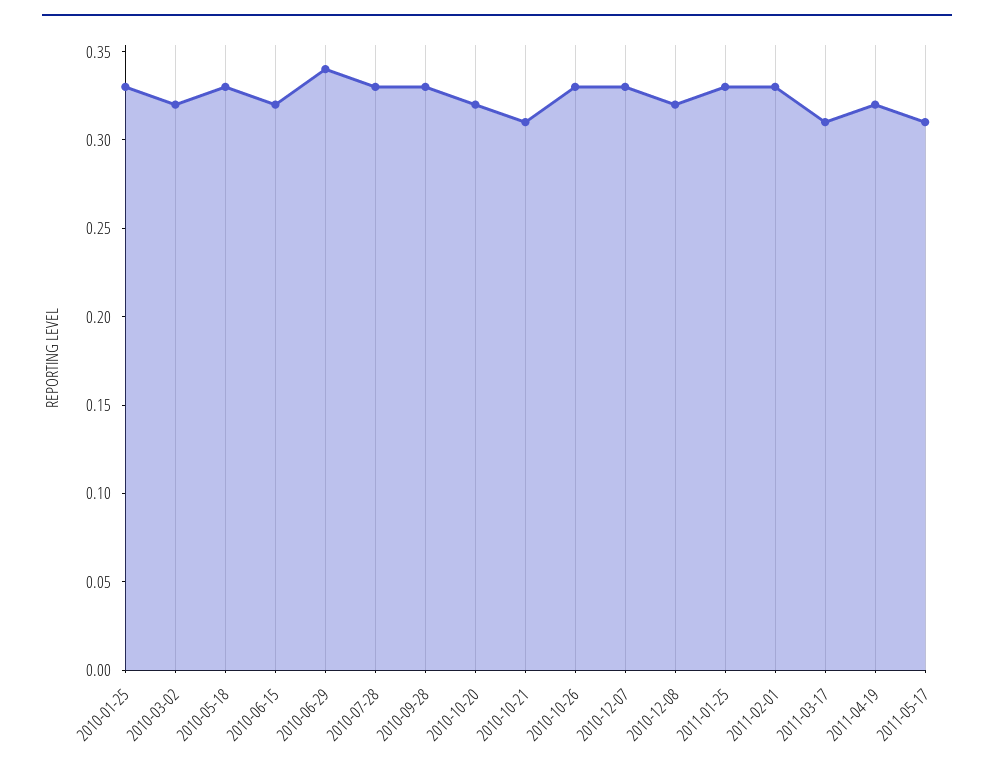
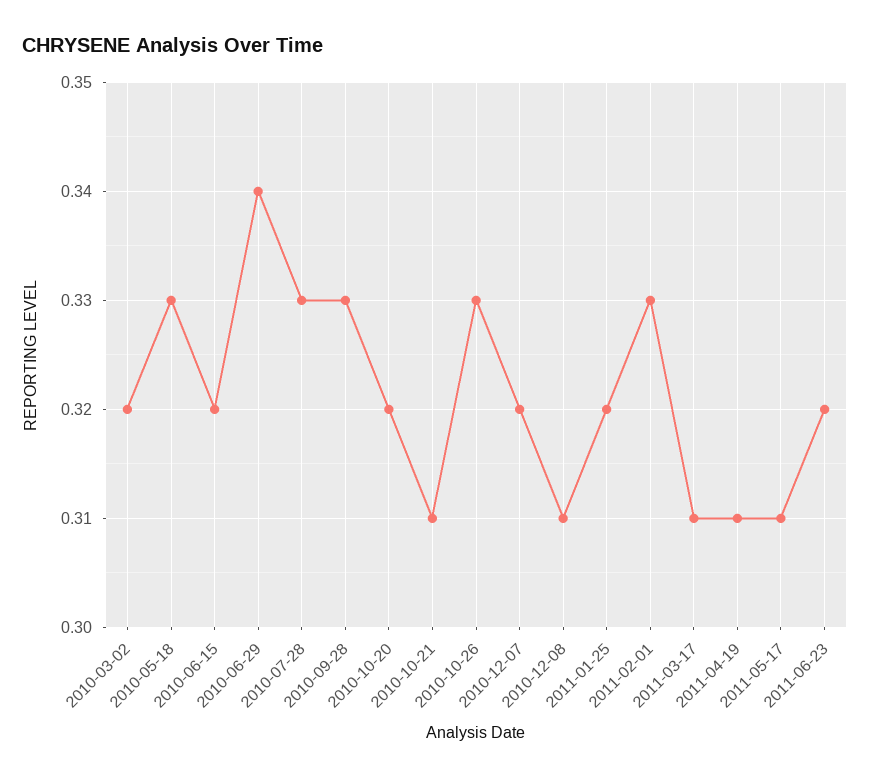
2010-01-25: 0.33 -> none
2010-12-07: 0.33 -> 0.32
2010-12-08: 0.32 -> 0.31
2011-01-25: 0.33 -> 0.32
2011-04-19: 0.32 -> 0.31
2011-06-23: none -> 0.32

